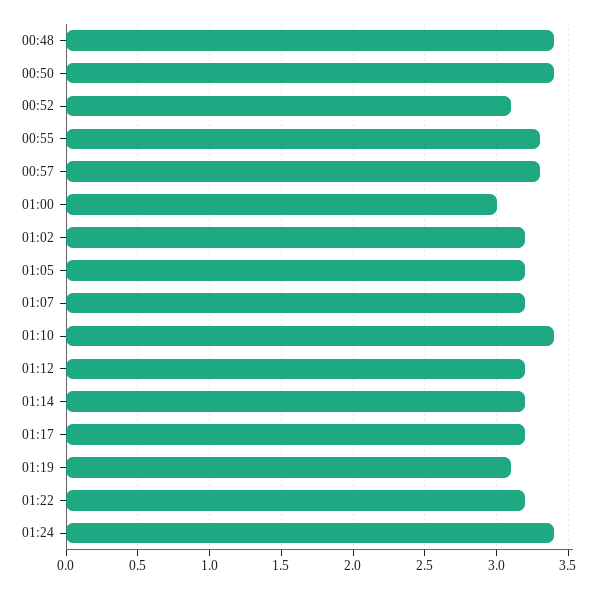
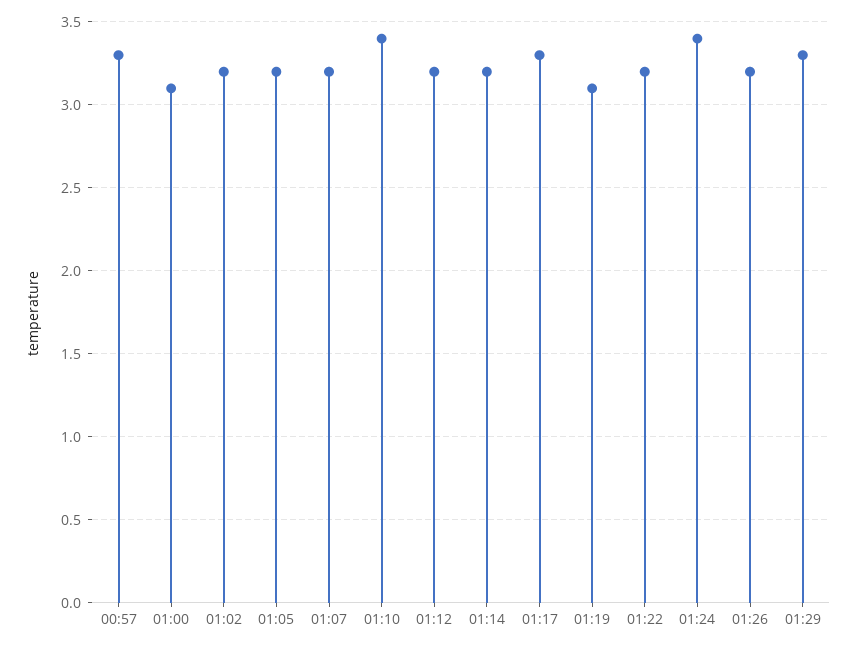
00:48: 3.4 -> none
00:50: 3.4 -> none
00:52: 3.1 -> none
00:55: 3.3 -> none
01:00: 3 -> 3.1
01:17: 3.2 -> 3.3
01:26: none -> 3.2
01:29: none -> 3.3

